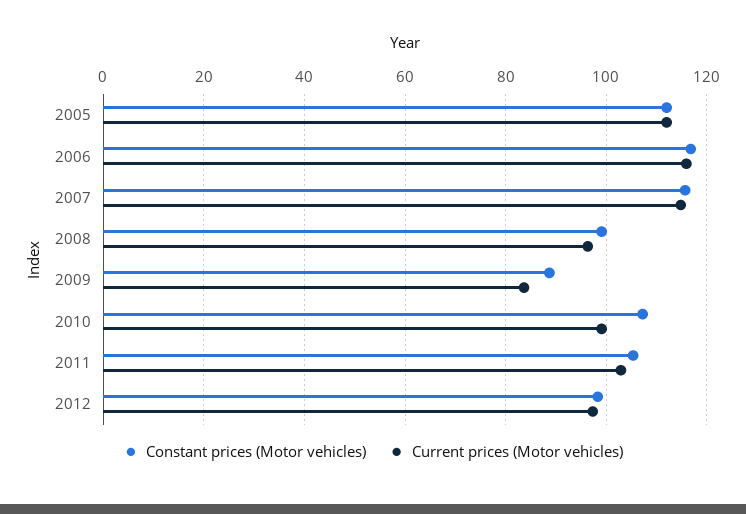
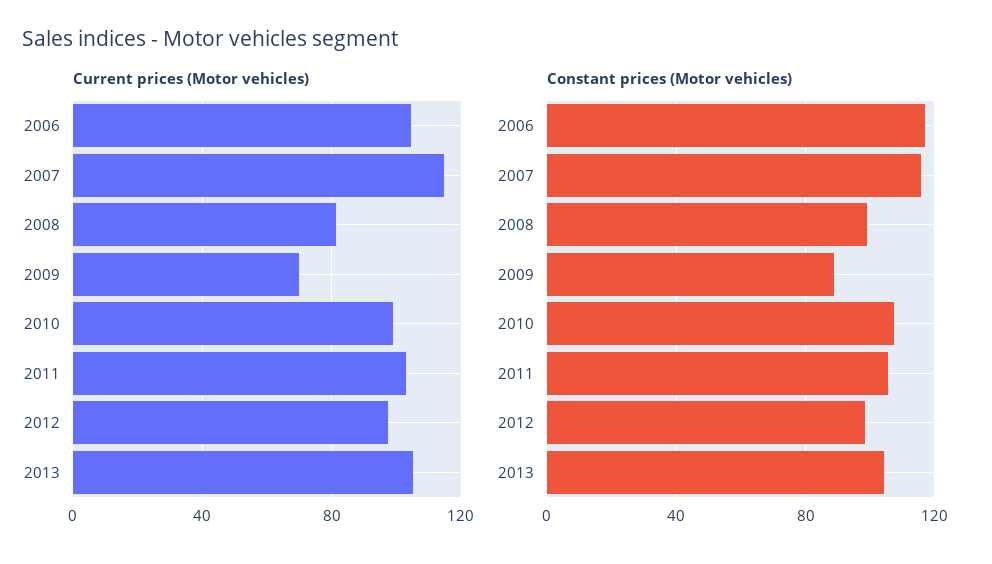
Constant prices (Motor vehicles), 2005: 112 -> none
Current prices (Motor vehicles), 2005: 112 -> none
Current prices (Motor vehicles), 2006: 116 -> 105
Current prices (Motor vehicles), 2008: 96 -> 80
Current prices (Motor vehicles), 2009: 84 -> 70
Current prices (Motor vehicles), 2013: none -> 105
Constant prices (Motor vehicles), 2013: none -> 105

